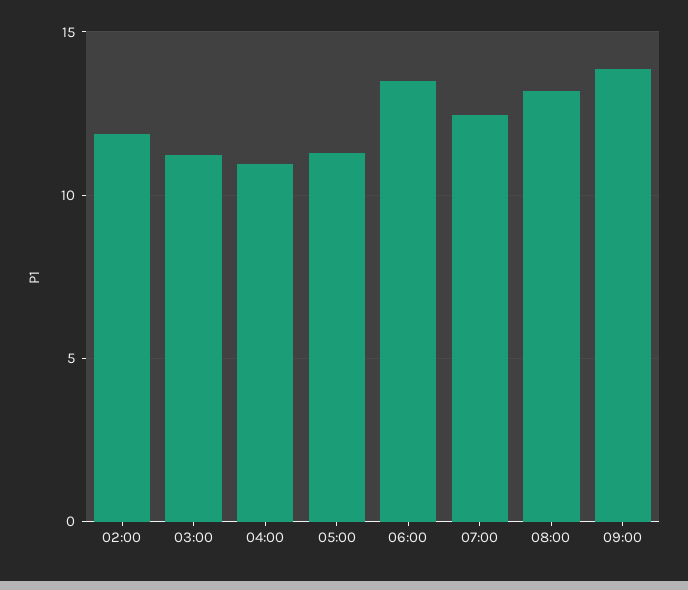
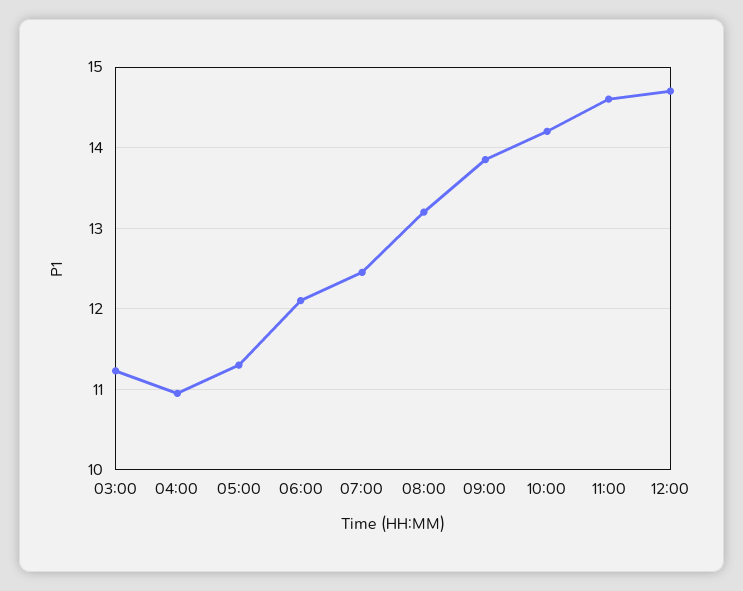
02:00: 12 -> none
06:00: 13.5 -> 12.1
10:00: none -> 14.2
11:00: none -> 14.6
12:00: none -> 14.7

